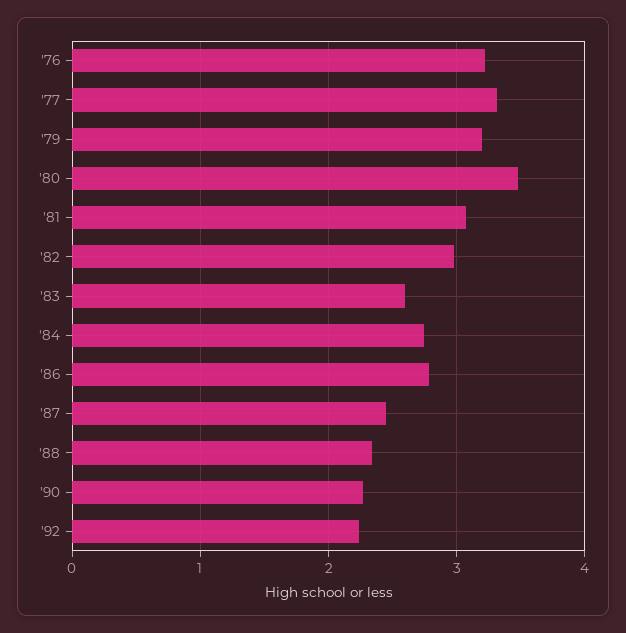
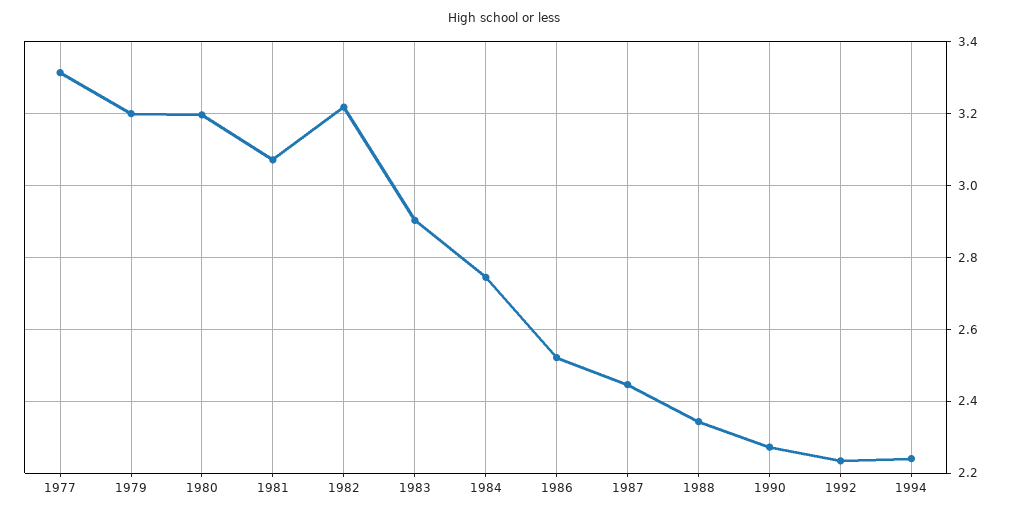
'76: 3.2 -> none
'80: 3.5 -> 3.2
'82: 3 -> 3.22
'83: 2.6 -> 2.9
'86: 2.8 -> 2.52
1994: none -> 2.24

